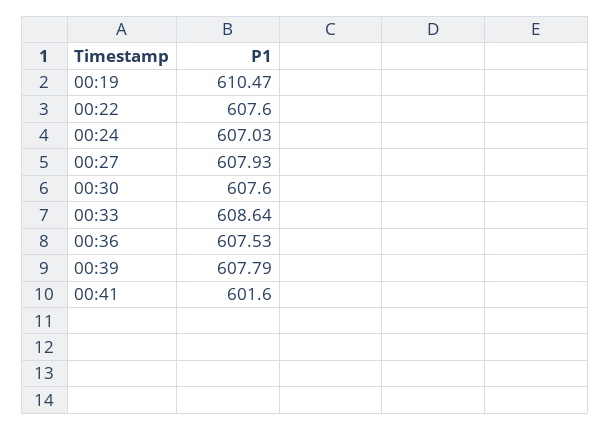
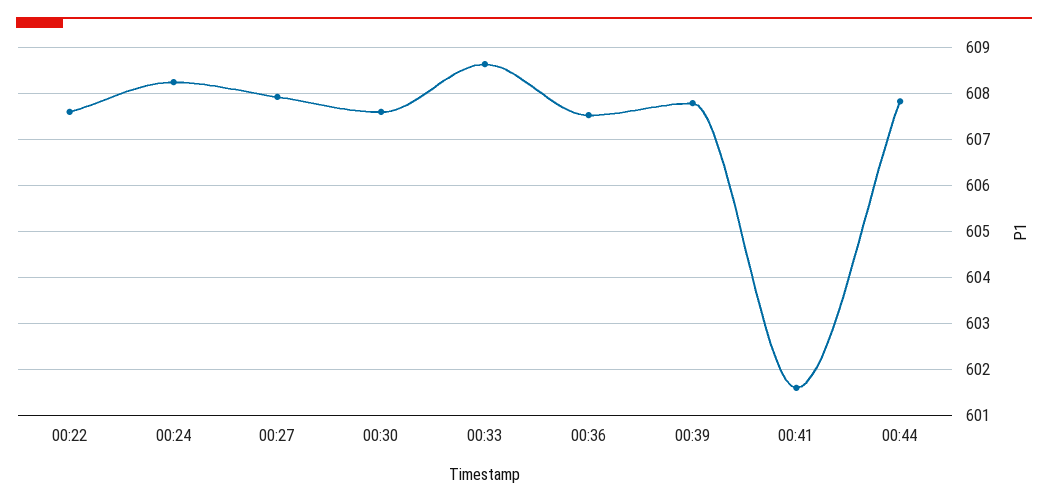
00:19: 610.47 -> none
00:24: 607.03 -> 608.2
00:44: none -> 607.8

